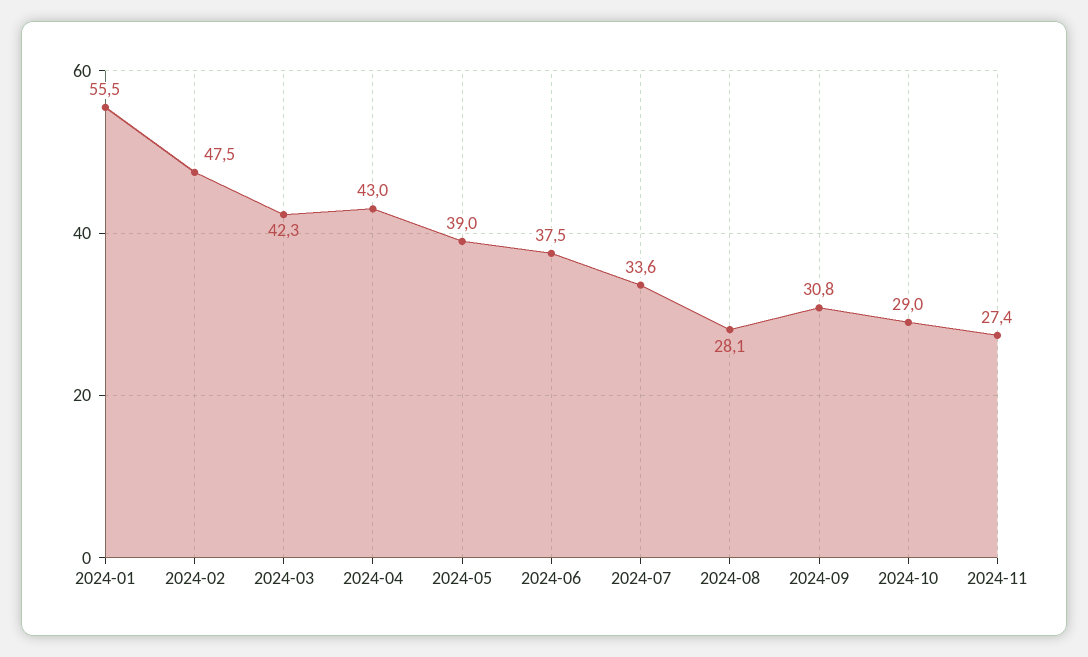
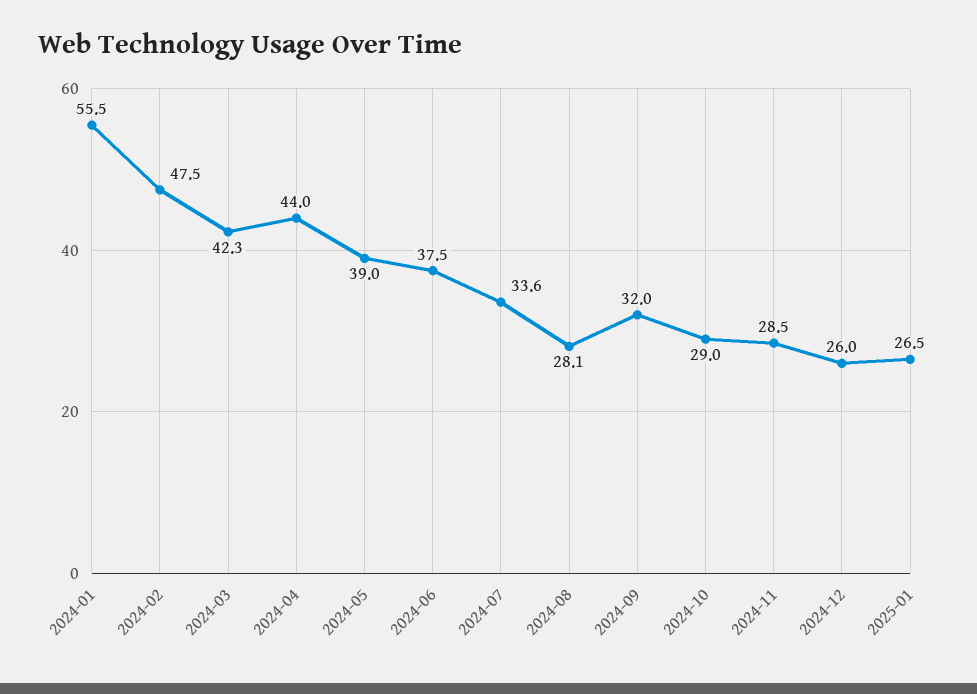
2024-04: 43 -> 44
2024-09: 30.8 -> 32
2024-11: 27.4 -> 28.5
2024-12: none -> 26
2025-01: none -> 26.5

